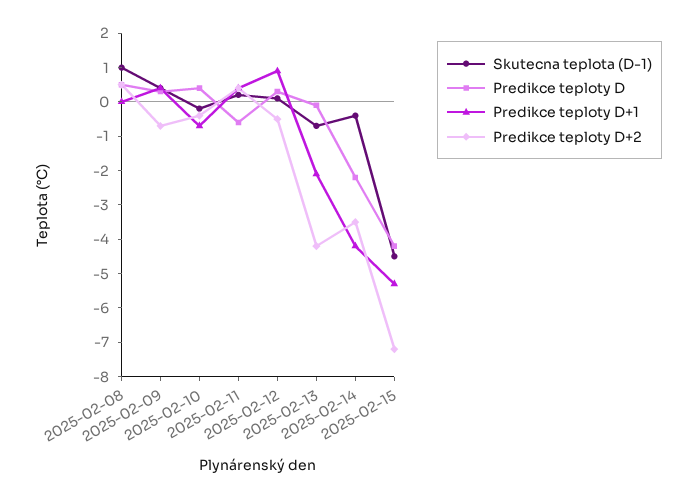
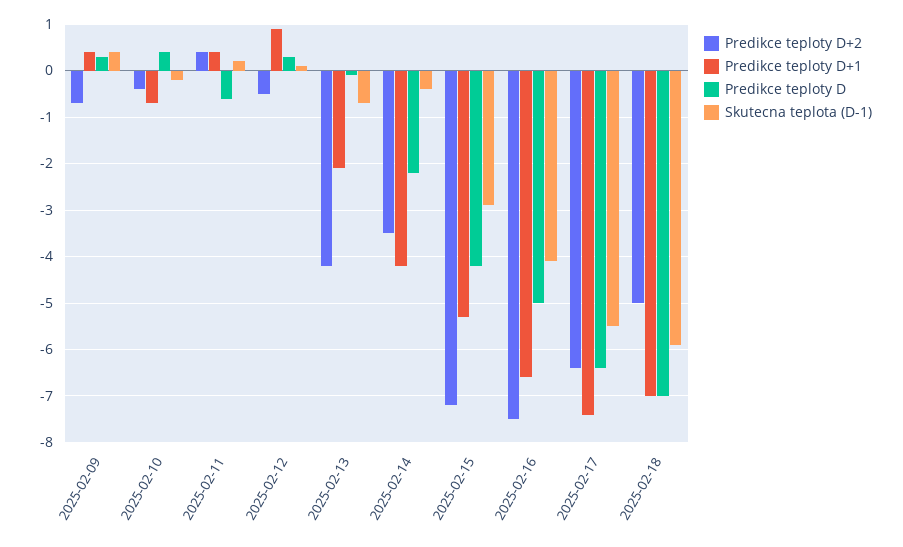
Skutecna teplota (D-1), 2025-02-08: 1 -> none
Predikce teploty D, 2025-02-08: 0.5 -> none
Predikce teploty D+1, 2025-02-08: 0 -> none
Predikce teploty D+2, 2025-02-08: 0.5 -> none
Skutecna teplota (D-1), 2025-02-15: -4.5 -> -3
Predikce teploty D+2, 2025-02-16: none -> -7.5
Predikce teploty D+1, 2025-02-16: none -> -6.5
Predikce teploty D, 2025-02-16: none -> -5
Skutecna teplota (D-1), 2025-02-16: none -> -4
Predikce teploty D+2, 2025-02-17: none -> -6.5
Predikce teploty D+1, 2025-02-17: none -> -7.5
Predikce teploty D, 2025-02-17: none -> -6.5
Skutecna teplota (D-1), 2025-02-17: none -> -5.5
Predikce teploty D+2, 2025-02-18: none -> -5
Predikce teploty D+1, 2025-02-18: none -> -7
Predikce teploty D, 2025-02-18: none -> -7
Skutecna teplota (D-1), 2025-02-18: none -> -6

